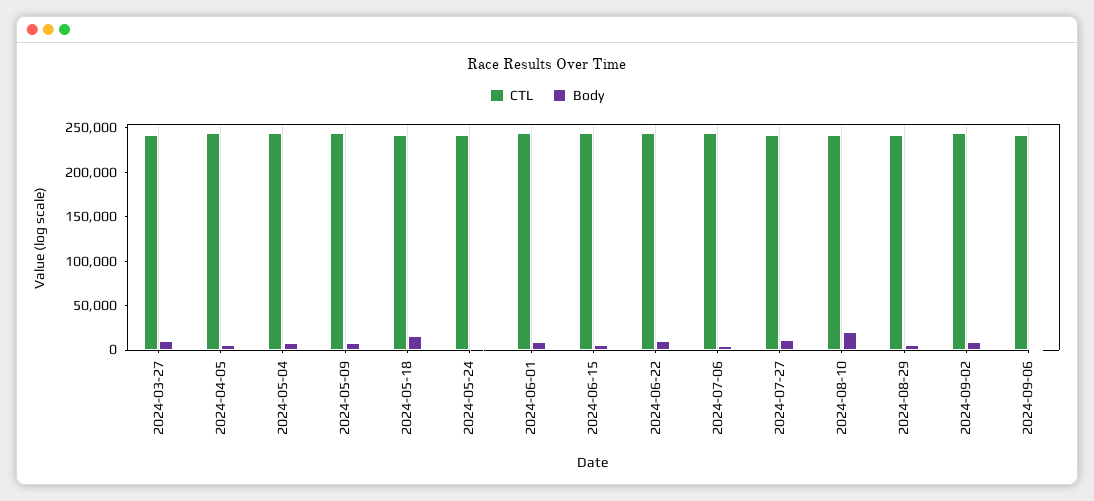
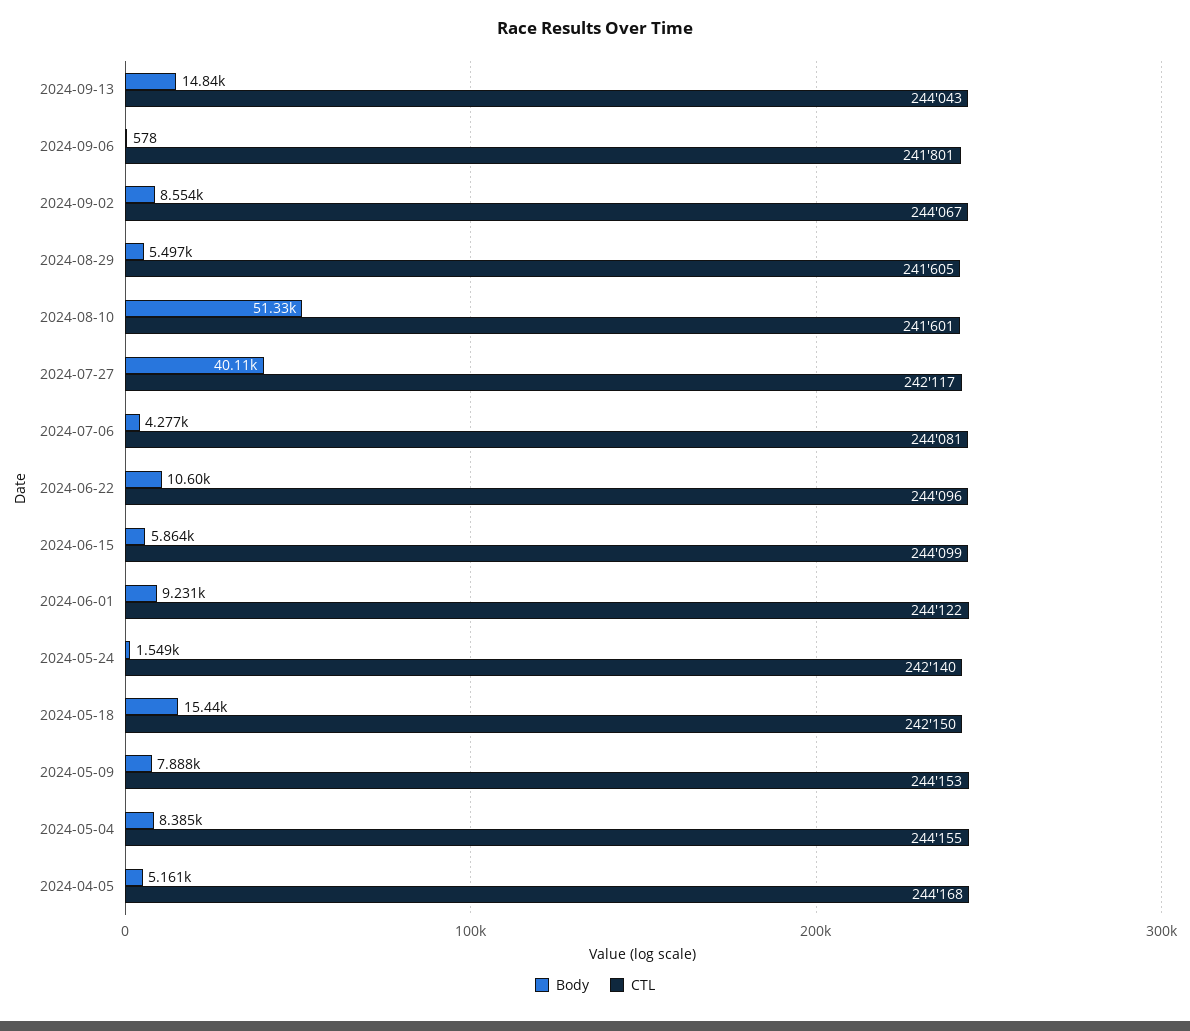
CTL, 2024-03-27: 240000 -> none
Body, 2024-03-27: 10000 -> none
Body, 2024-07-27: 10000 -> 40110
Body, 2024-08-10: 20000 -> 51330
Body, 2024-09-13: none -> 14840
CTL, 2024-09-13: none -> 244043

